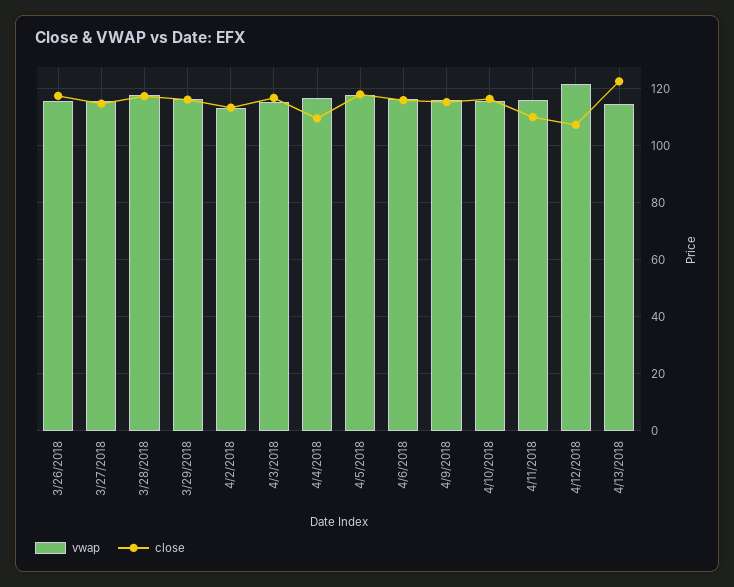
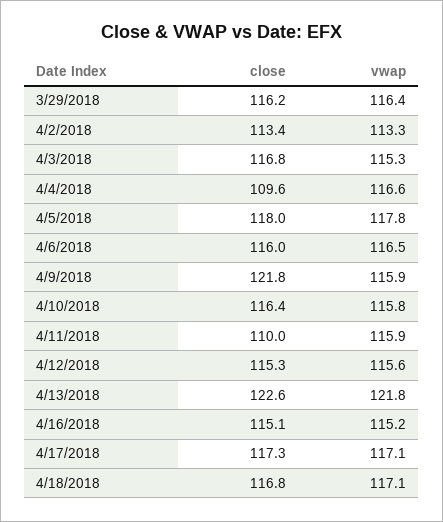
vwap, 3/26/2018: 115 -> none
close, 3/26/2018: 117.5 -> none
vwap, 3/27/2018: 115 -> none
close, 3/27/2018: 115 -> none
vwap, 3/28/2018: 117.5 -> none
close, 3/28/2018: 117.5 -> none
close, 4/9/2018: 115 -> 121.8
vwap, 4/12/2018: 122.5 -> 115.6
close, 4/12/2018: 107.5 -> 115.3
vwap, 4/13/2018: 115 -> 121.8
close, 4/16/2018: none -> 115.1
vwap, 4/16/2018: none -> 115.2
close, 4/17/2018: none -> 117.3
vwap, 4/17/2018: none -> 117.1
close, 4/18/2018: none -> 116.8
vwap, 4/18/2018: none -> 117.1

